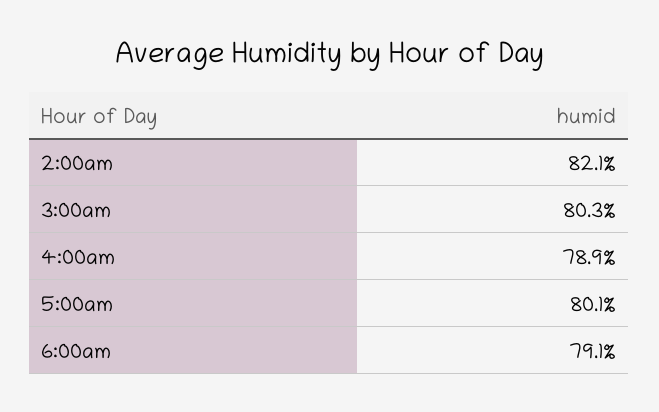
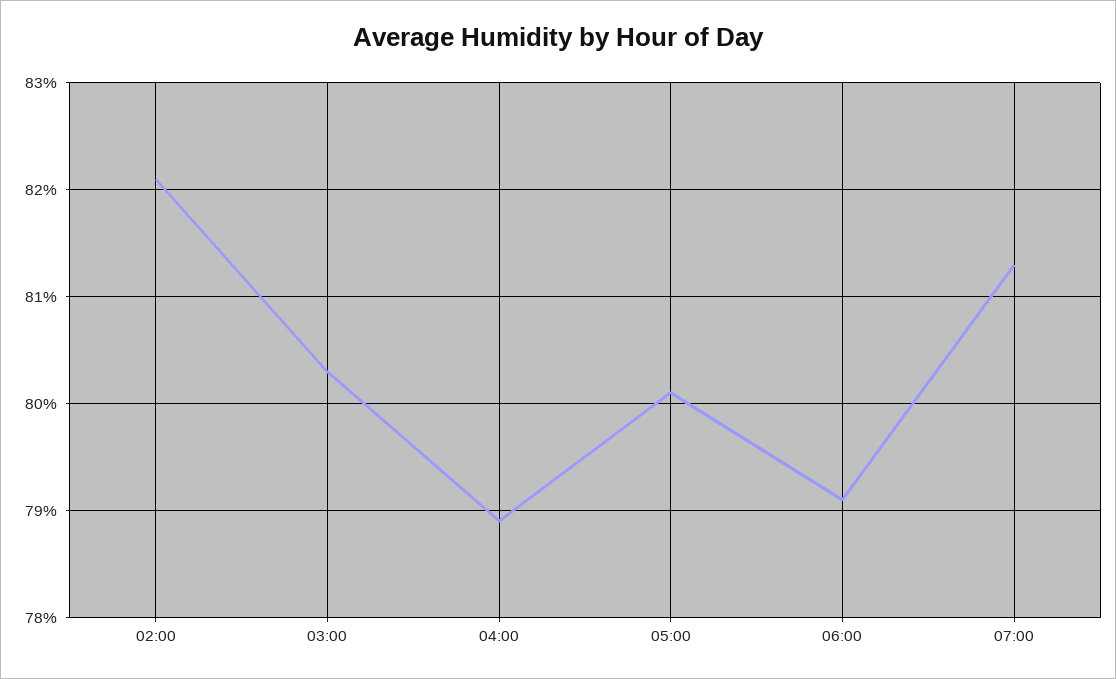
07:00: none -> 81.3

